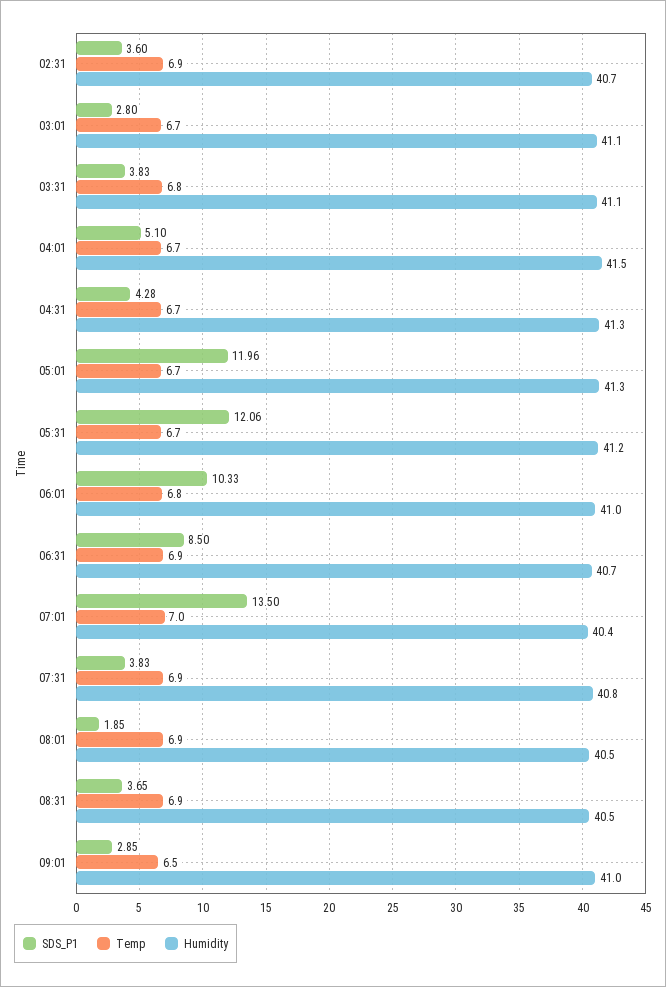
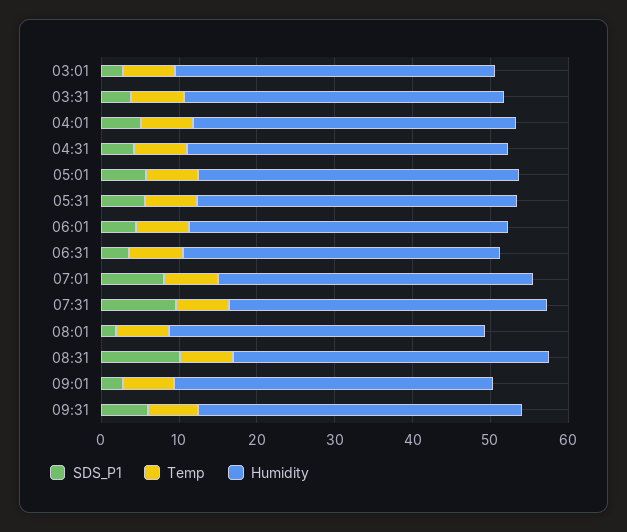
SDS_P1, 02:31: 3.6 -> none
Temp, 02:31: 6.9 -> none
Humidity, 02:31: 40.7 -> none
SDS_P1, 05:01: 11.96 -> 6
SDS_P1, 05:31: 12.06 -> 6
SDS_P1, 06:01: 10.33 -> 4
SDS_P1, 06:31: 8.5 -> 4
SDS_P1, 07:01: 13.5 -> 8
SDS_P1, 07:31: 3.83 -> 10
SDS_P1, 08:31: 3.65 -> 10
SDS_P1, 09:31: none -> 6
Temp, 09:31: none -> 6
Humidity, 09:31: none -> 42

